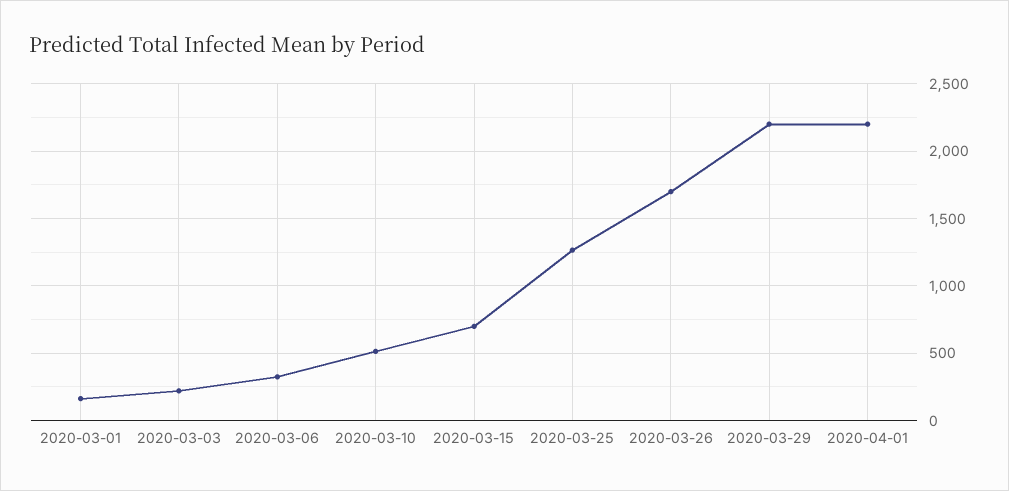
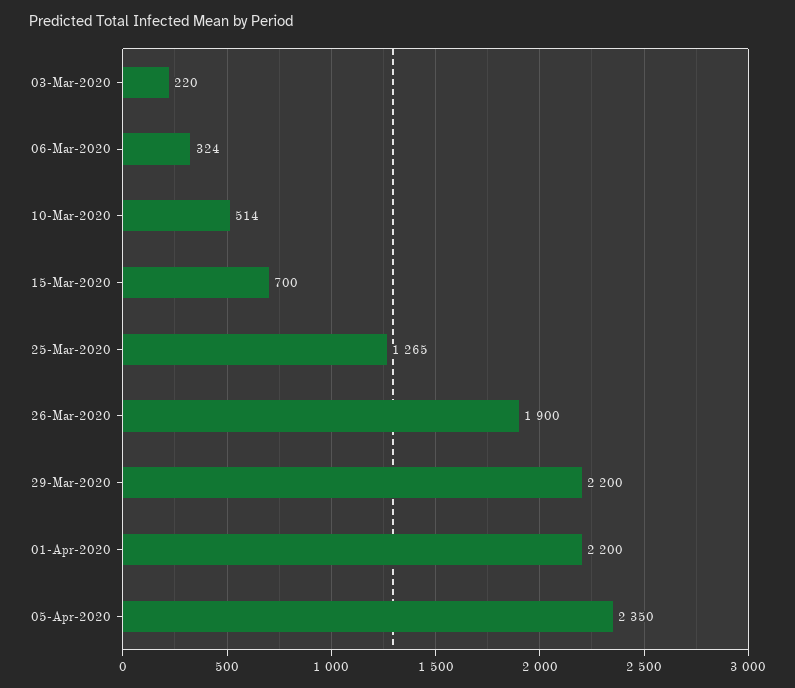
2020-03-01: 150 -> none
2020-03-26: 1700 -> 1900
05-Apr-2020: none -> 2350

